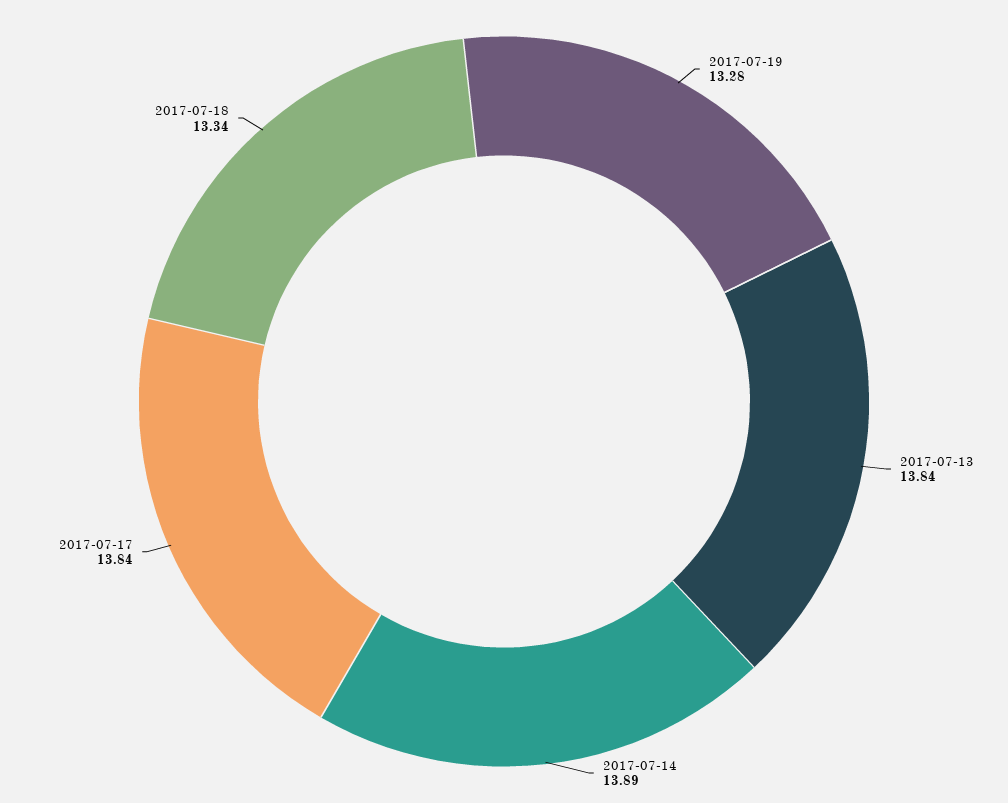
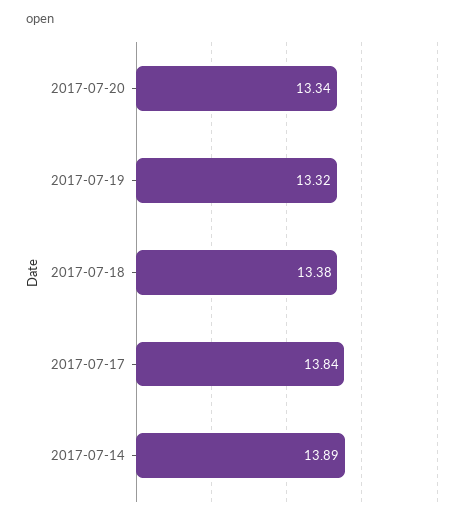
2017-07-19: 13.28 -> 13.32
2017-07-13: 13.84 -> none
2017-07-18: 13.34 -> 13.38
2017-07-20: none -> 13.34

